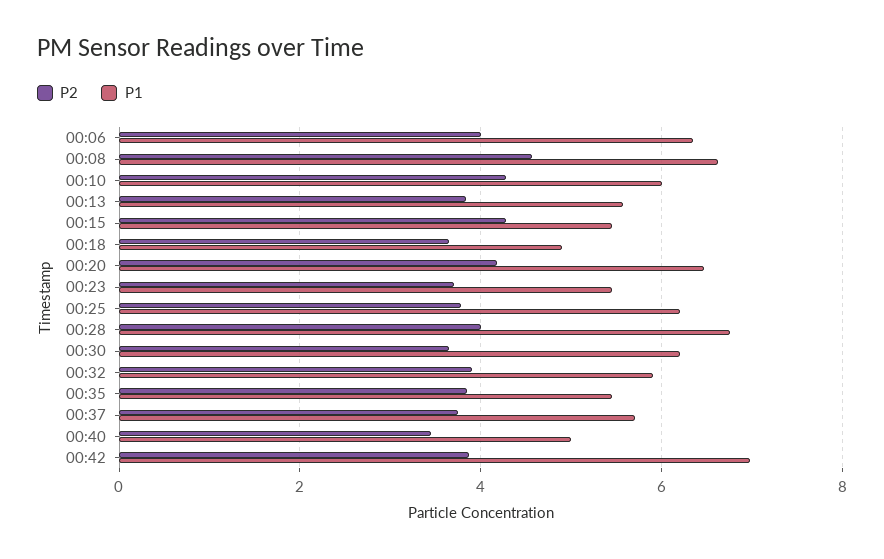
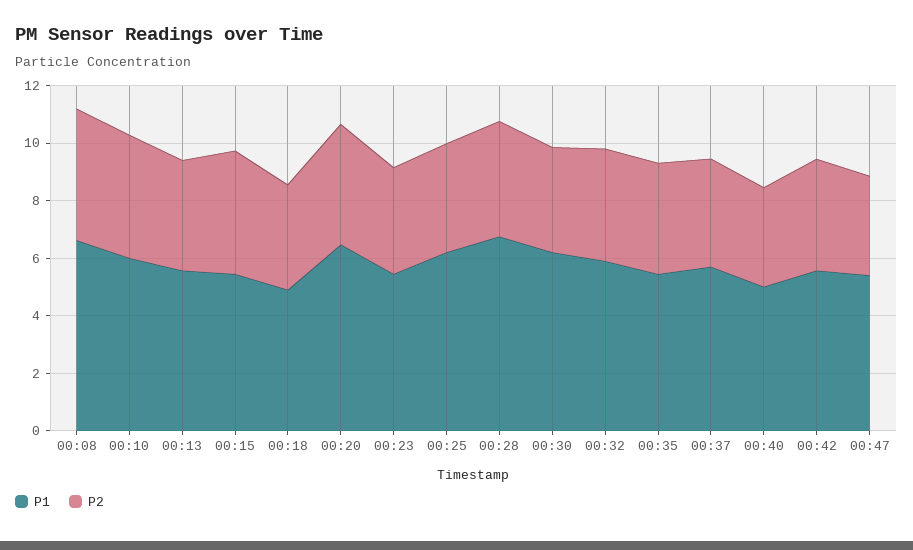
P2, 00:06: 4 -> none
P1, 00:06: 6.4 -> none
P1, 00:42: 7 -> 5.5
P1, 00:47: none -> 5.5
P2, 00:47: none -> 3.5

